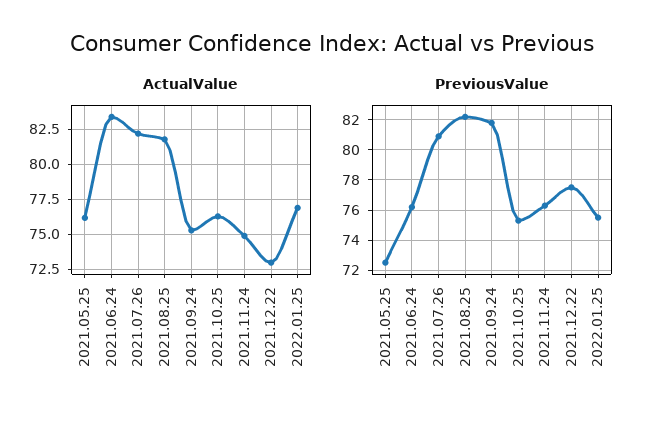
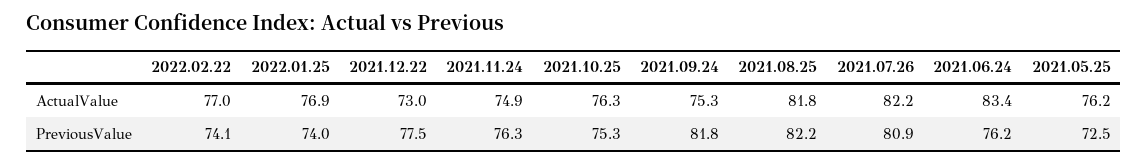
PreviousValue, 2022.01.25: 75.5 -> 74
ActualValue, 2022.02.22: none -> 77
PreviousValue, 2022.02.22: none -> 74.1

